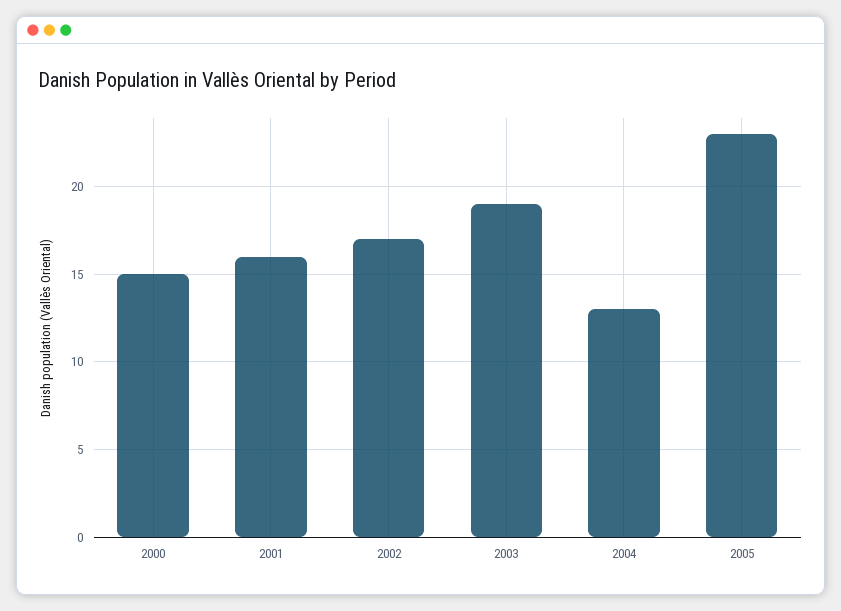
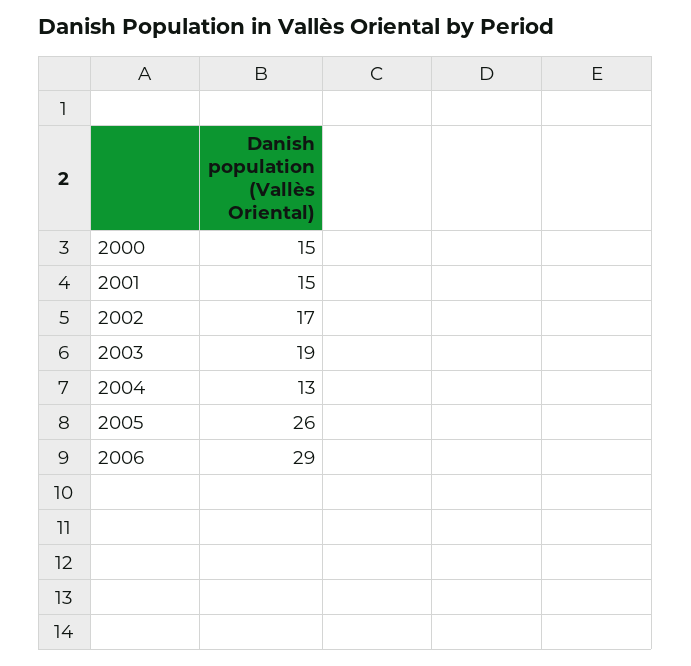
2001: 16 -> 15
2005: 23 -> 26
2006: none -> 29

